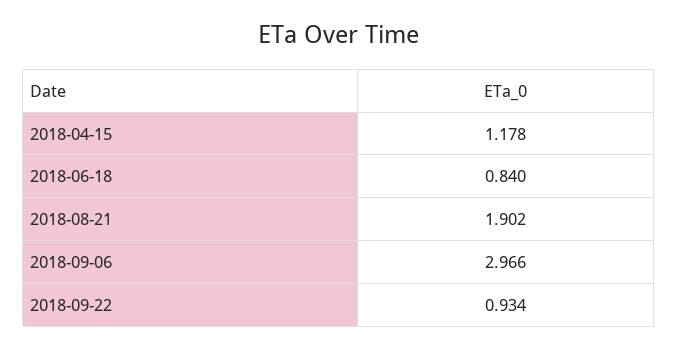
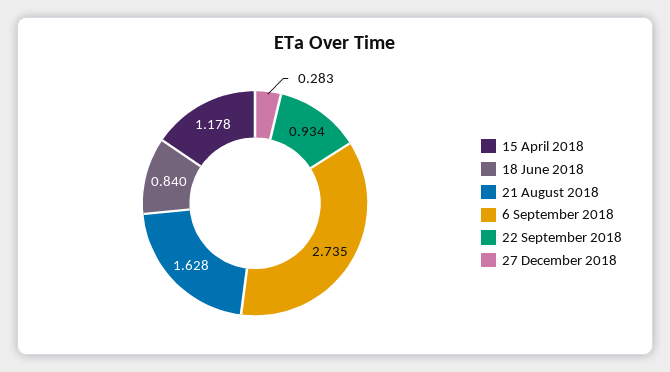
2018-08-21: 1.902 -> 1.628
2018-09-06: 2.966 -> 2.735
27 December 2018: none -> 0.283

